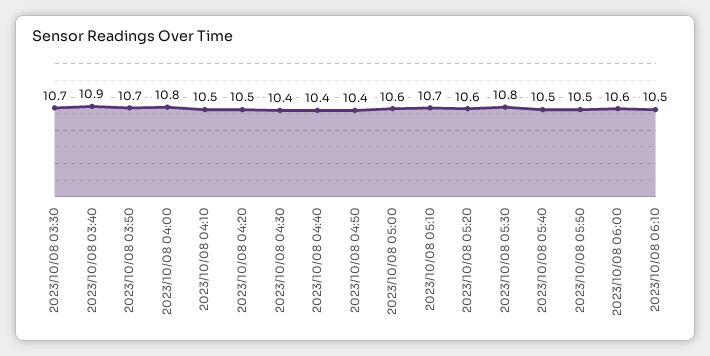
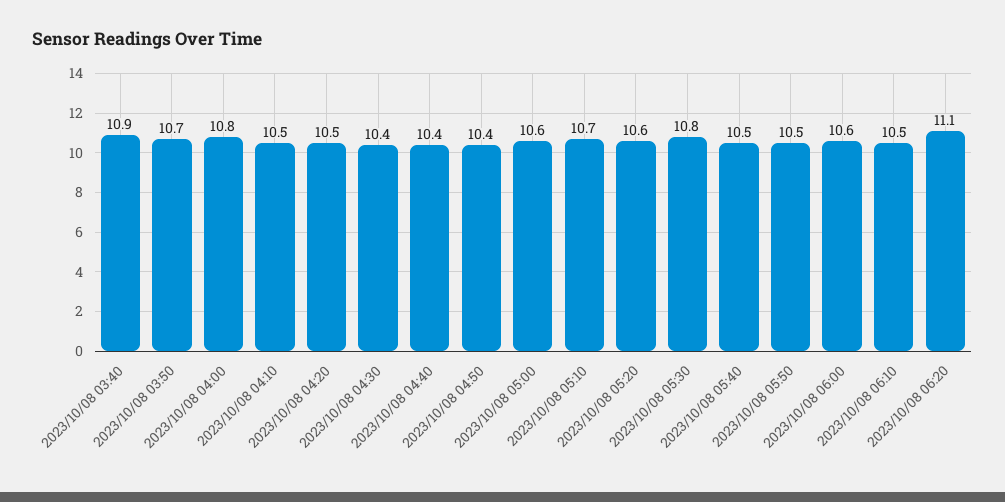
2023/10/08 03:30: 10.7 -> none
2023/10/08 06:20: none -> 11.1

